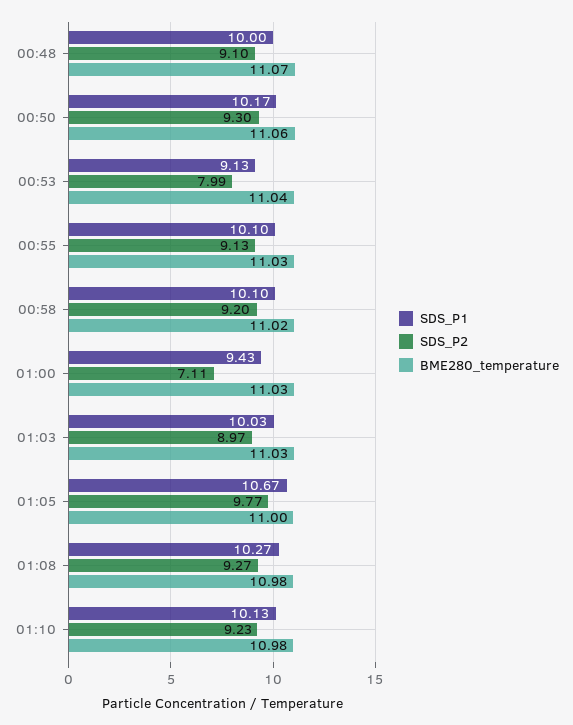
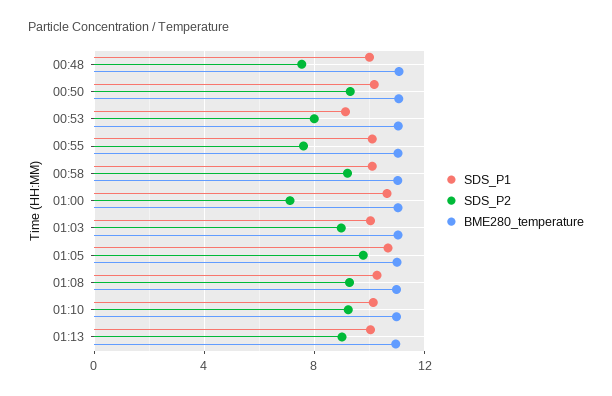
SDS_P2, 00:48: 9.1 -> 7.5
SDS_P2, 00:55: 9.13 -> 7.5
SDS_P1, 01:00: 9.43 -> 10.5
SDS_P1, 01:13: none -> 10
SDS_P2, 01:13: none -> 9
BME280_temperature, 01:13: none -> 11

